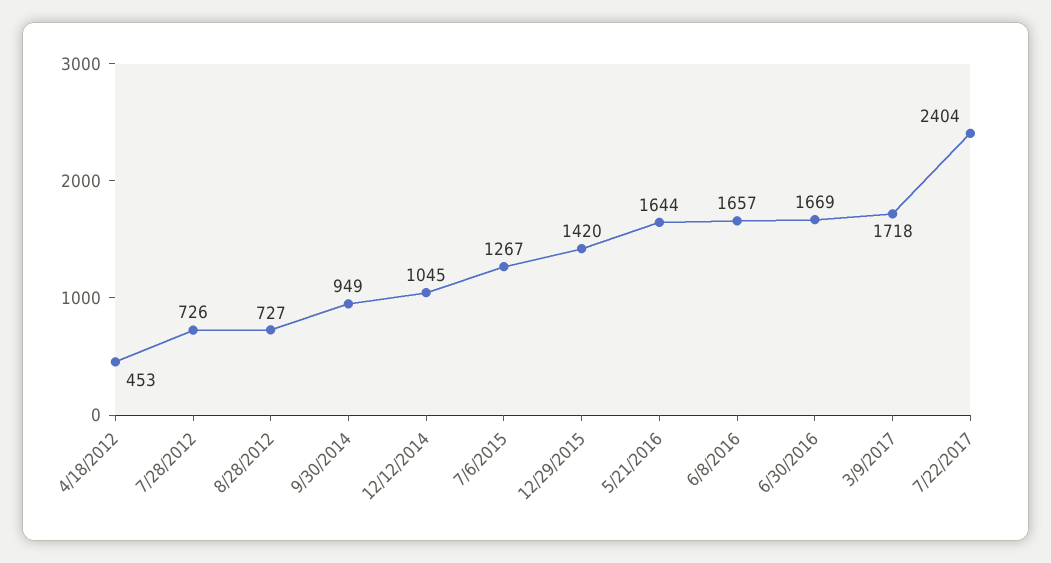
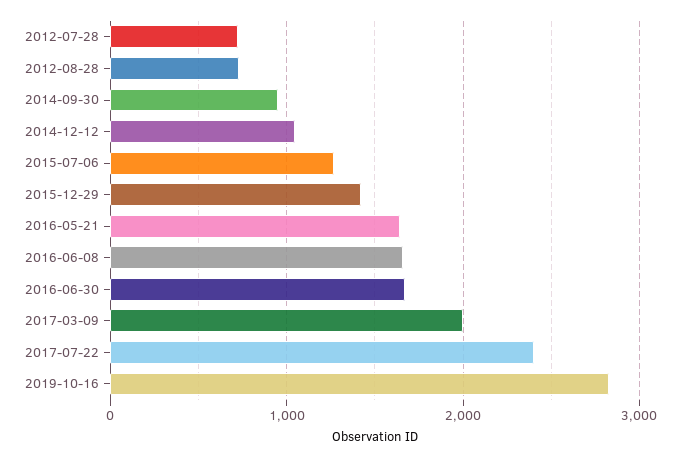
4/18/2012: 453 -> none
3/9/2017: 1718 -> 2000
2019-10-16: none -> 2800

